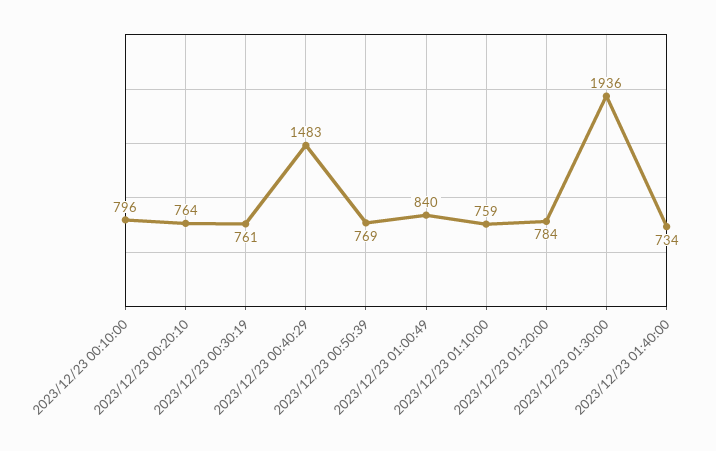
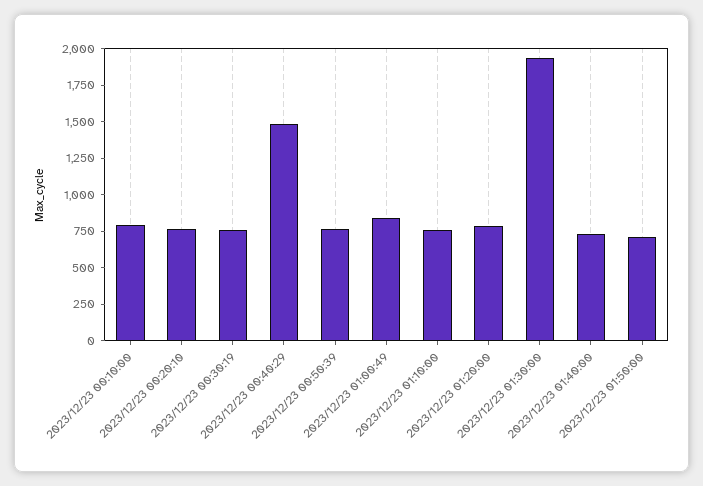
2023/12/23 01:50:00: none -> 750

